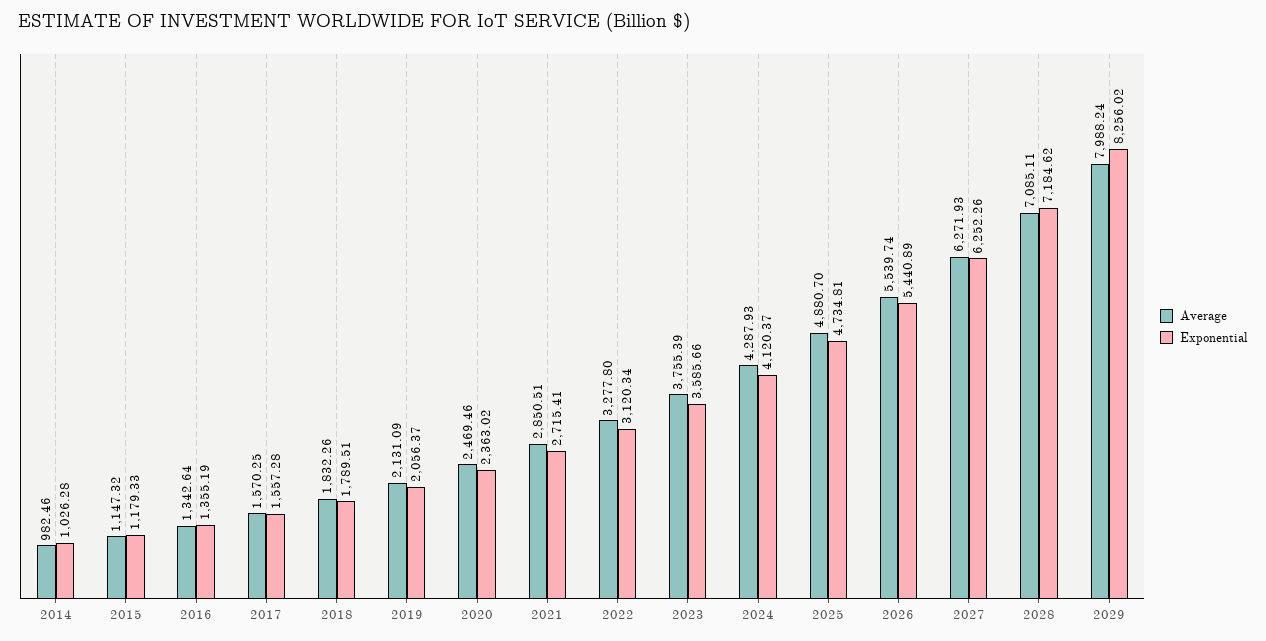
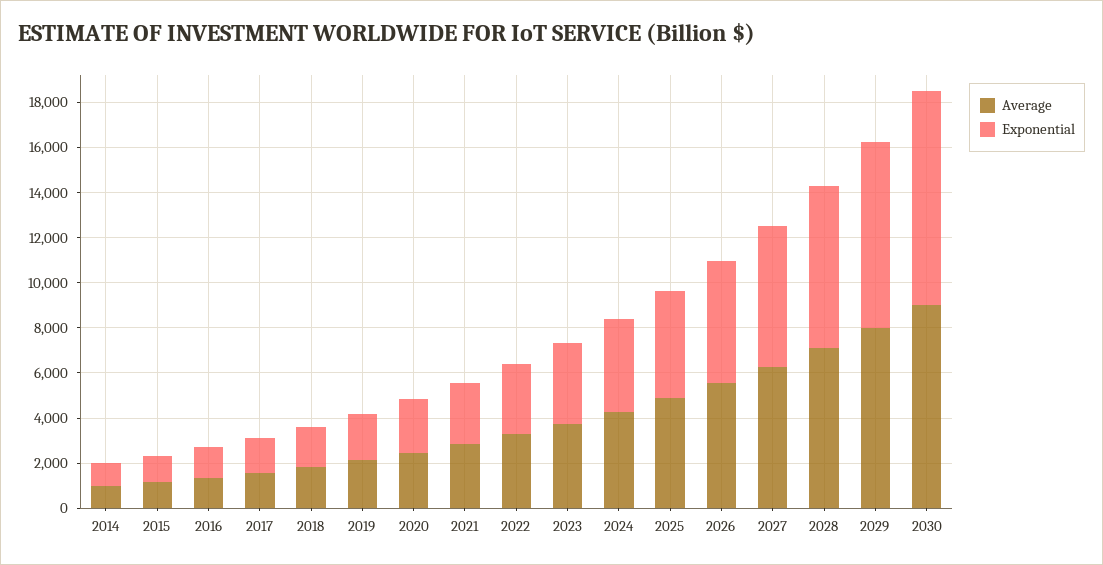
Average, 2030: none -> 9000
Exponential, 2030: none -> 9500

